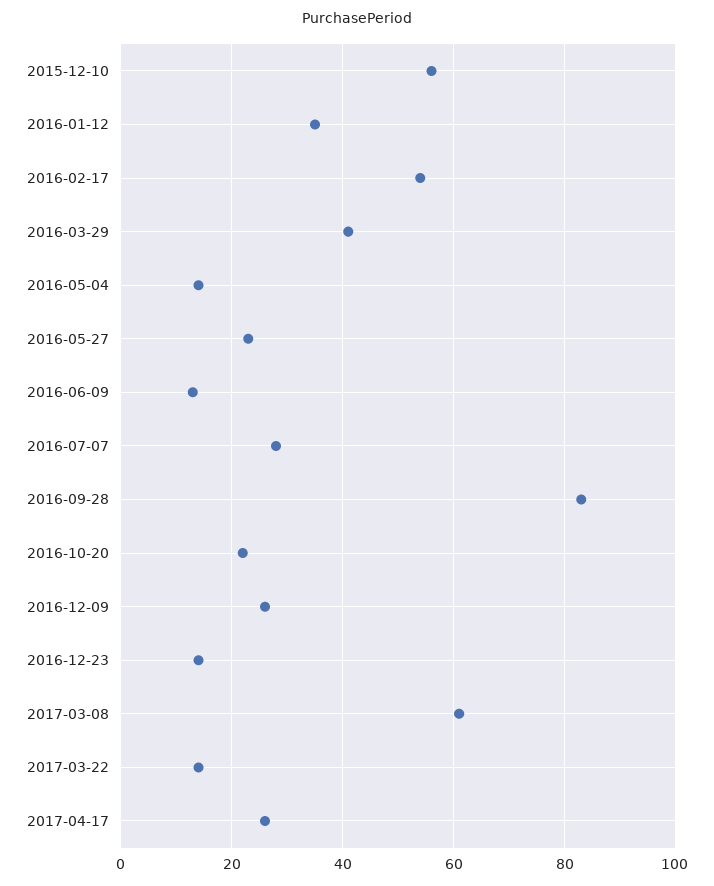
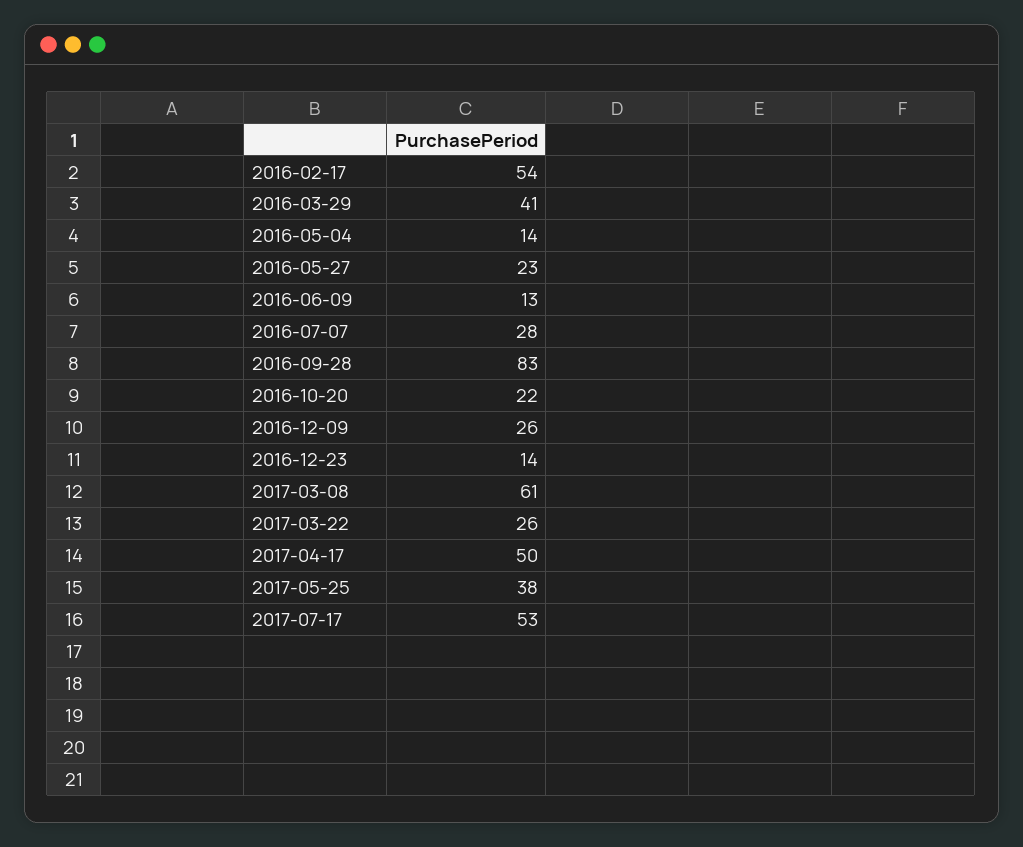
2015-12-10: 55 -> none
2016-01-12: 35 -> none
2017-03-22: 15 -> 26
2017-04-17: 25 -> 50
2017-05-25: none -> 38
2017-07-17: none -> 53

